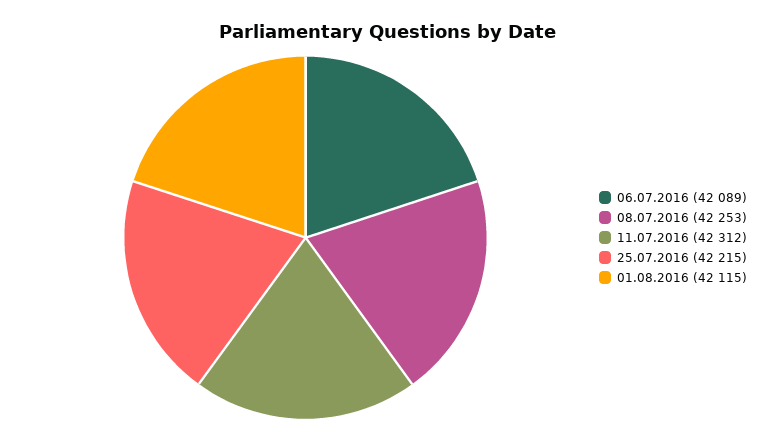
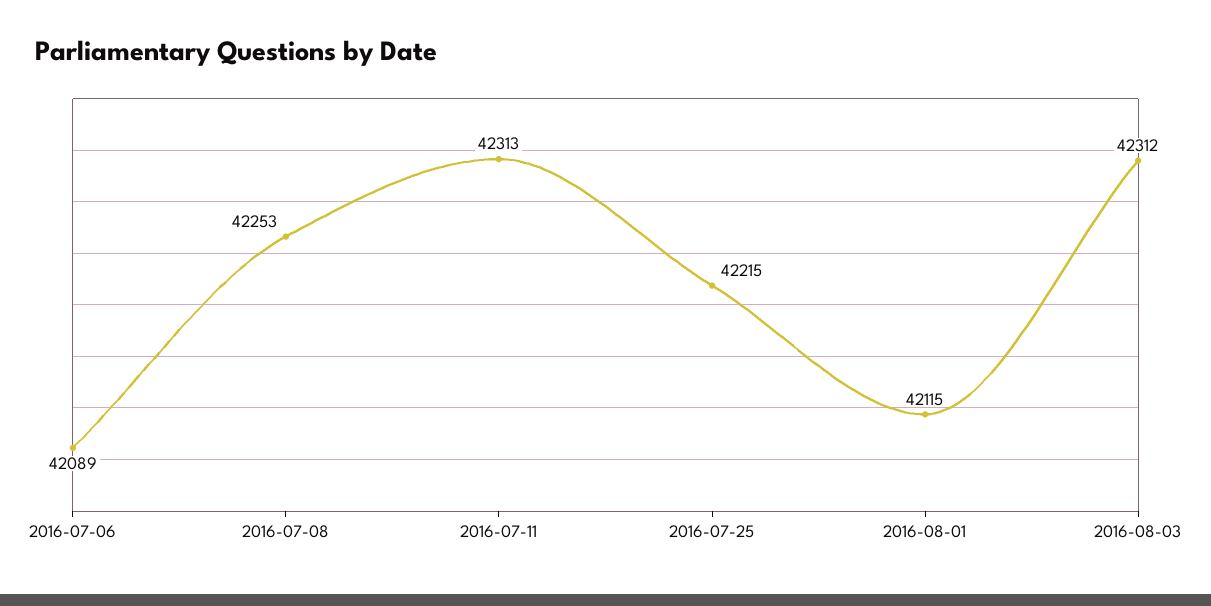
11.07.2016: 42312 -> 42313
2016-08-03: none -> 42312

